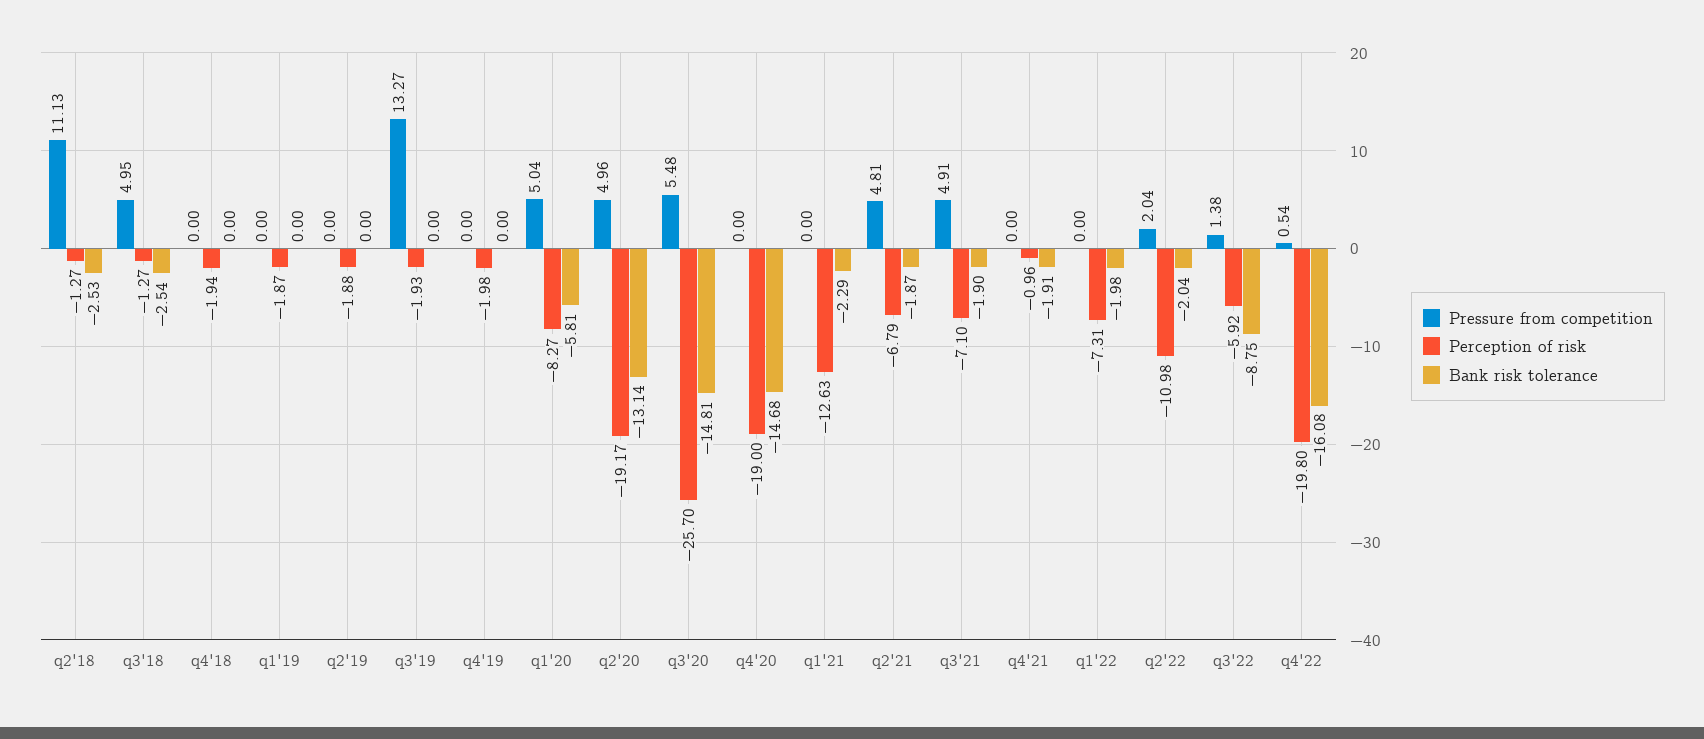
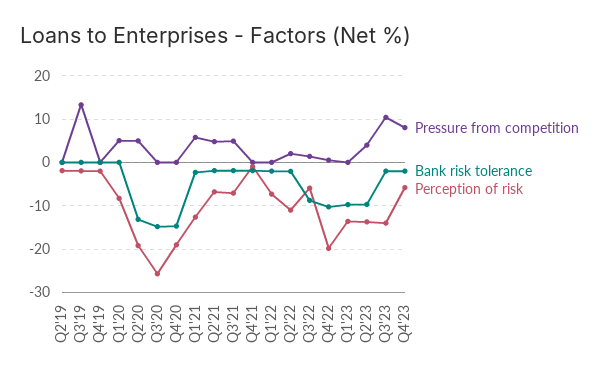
Pressure from competition, q2'18: 11.13 -> none
Perception of risk, q2'18: -1.27 -> none
Bank risk tolerance, q2'18: -2.53 -> none
Pressure from competition, q3'18: 4.95 -> none
Perception of risk, q3'18: -1.27 -> none
Bank risk tolerance, q3'18: -2.54 -> none
Pressure from competition, q4'18: 0 -> none
Perception of risk, q4'18: -1.94 -> none
Bank risk tolerance, q4'18: 0 -> none
Pressure from competition, q1'19: 0 -> none
Perception of risk, q1'19: -1.87 -> none
Bank risk tolerance, q1'19: 0 -> none
Bank risk tolerance, q1'20: -5.81 -> 0
Pressure from competition, q3'20: 5.48 -> 0
Pressure from competition, q1'21: 0 -> 6
Bank risk tolerance, q4'22: -16.08 -> -10
Pressure from competition, Q1'23: none -> 0
Bank risk tolerance, Q1'23: none -> -10
Perception of risk, Q1'23: none -> -14
Pressure from competition, Q2'23: none -> 4
Bank risk tolerance, Q2'23: none -> -10
Perception of risk, Q2'23: none -> -14
Pressure from competition, Q3'23: none -> 10
Bank risk tolerance, Q3'23: none -> -2
Perception of risk, Q3'23: none -> -14
Pressure from competition, Q4'23: none -> 8
Bank risk tolerance, Q4'23: none -> -2
Perception of risk, Q4'23: none -> -6

